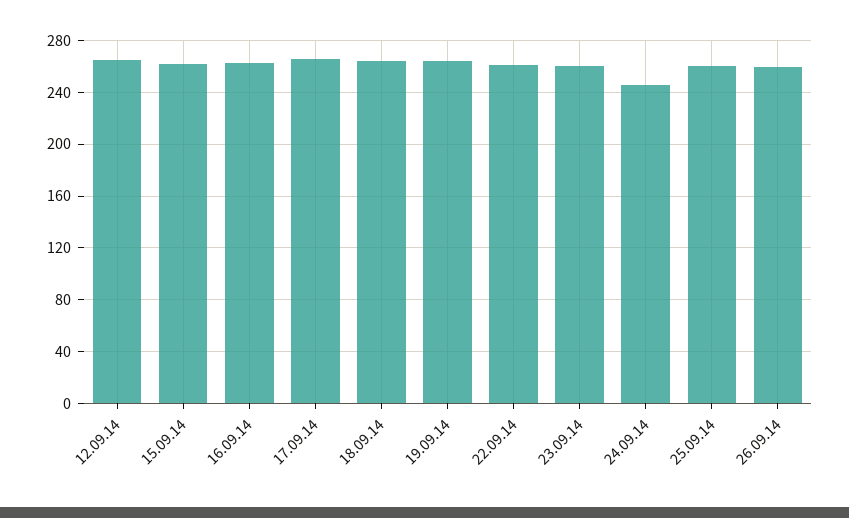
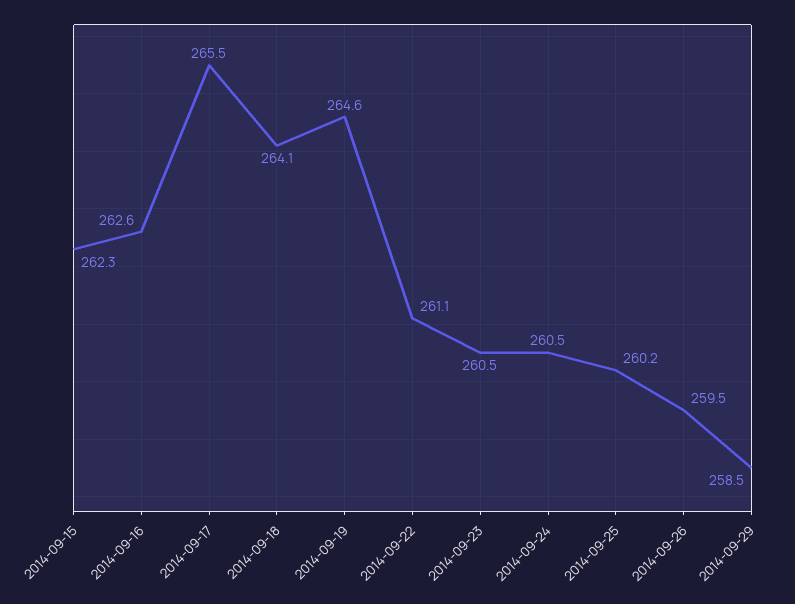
12.09.14: 265 -> none
24.09.14: 245 -> 260.5
2014-09-29: none -> 258.5

